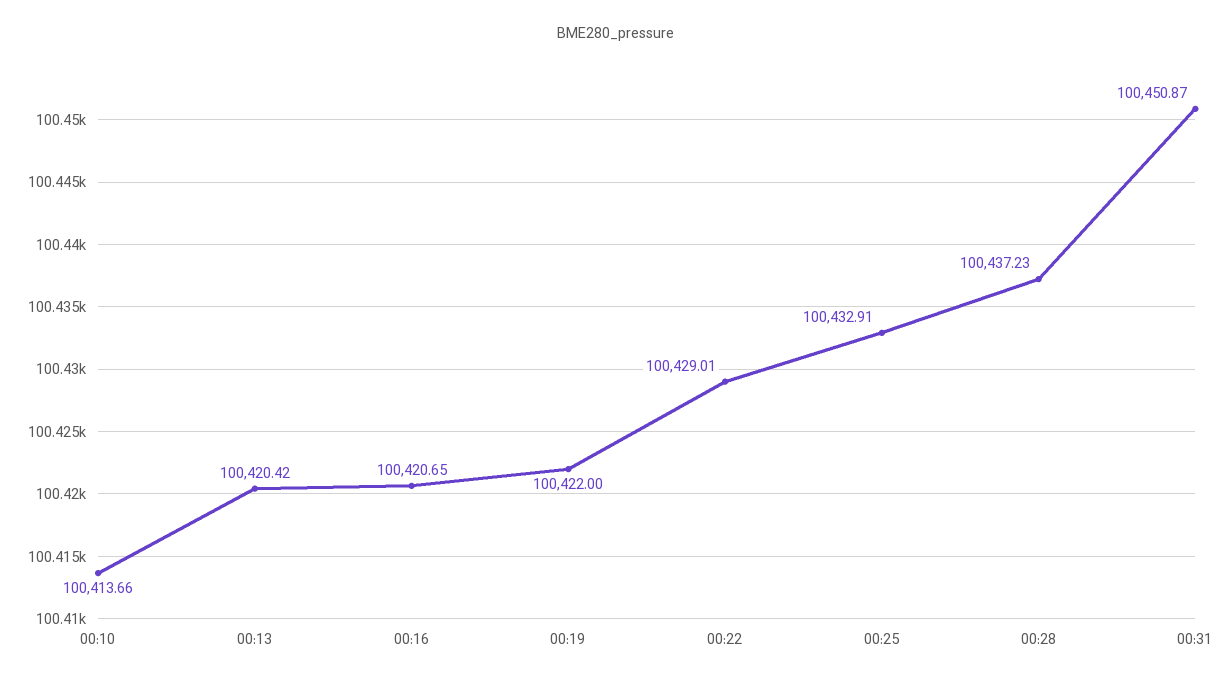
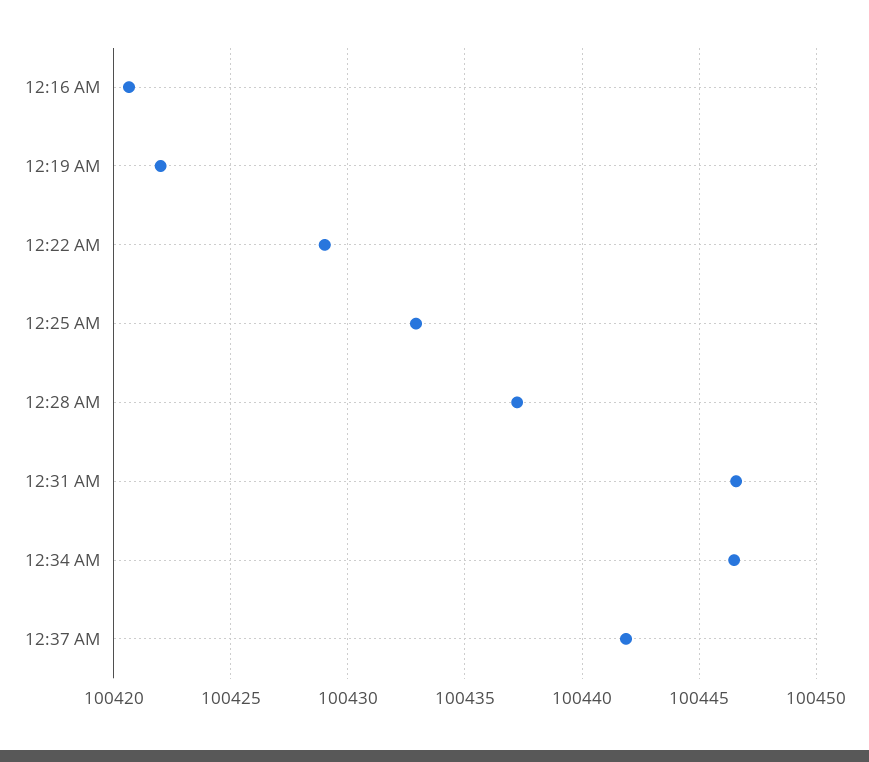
00:10: 100413.66 -> none
00:13: 100420.42 -> none
00:31: 100450.87 -> 100446.5
12:34 AM: none -> 100446.5
12:37 AM: none -> 100442

